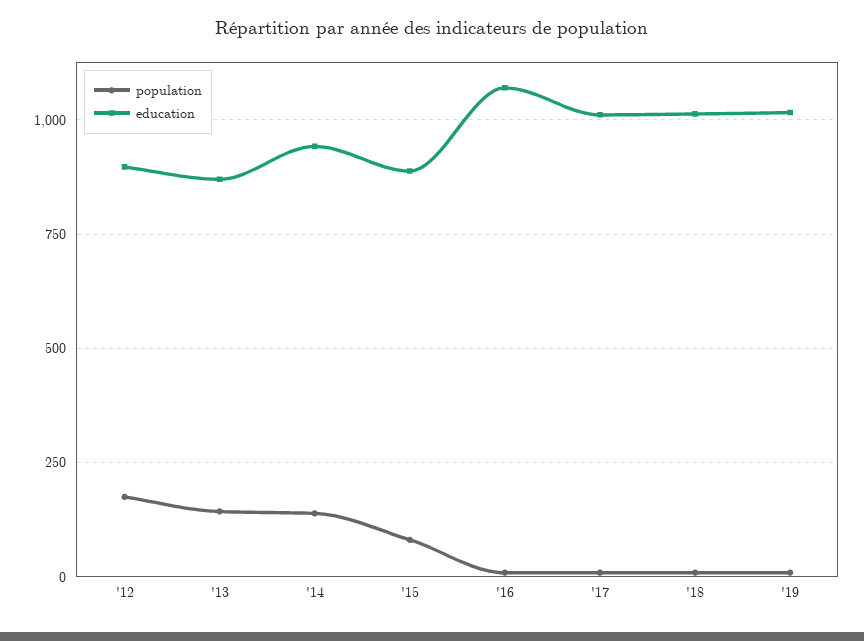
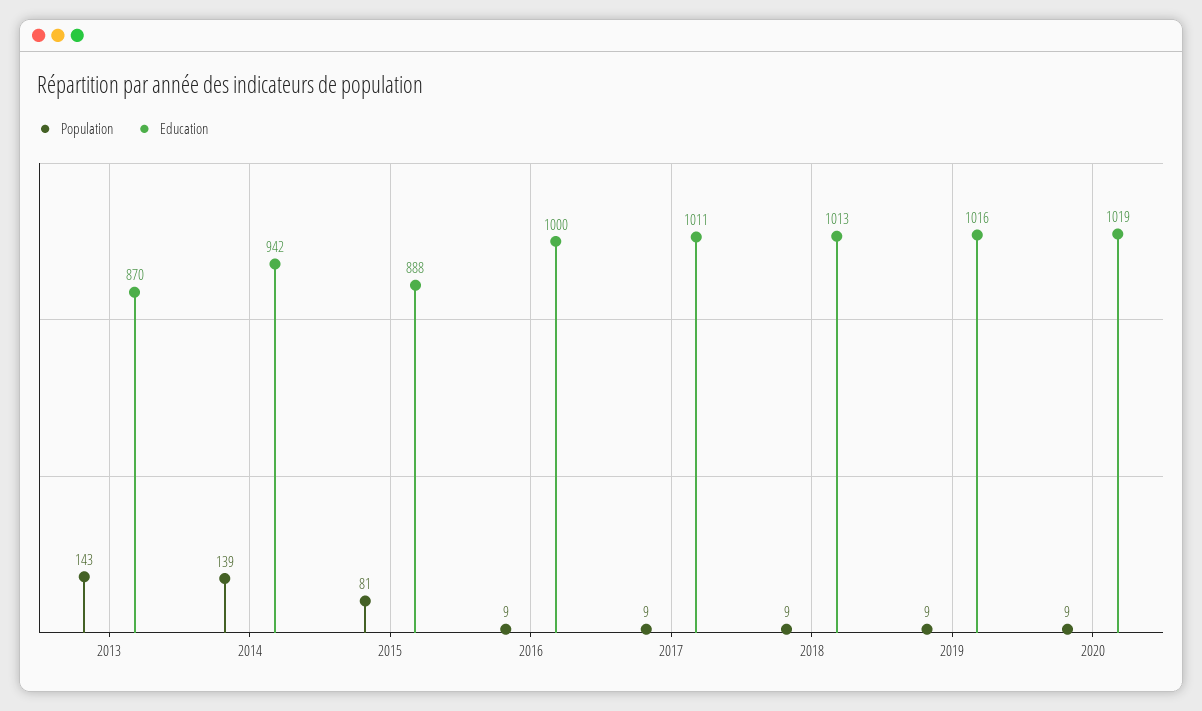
population, '12: 175 -> none
education, '12: 900 -> none
education, '16: 1075 -> 1000
population, 2020: none -> 9
education, 2020: none -> 1019

